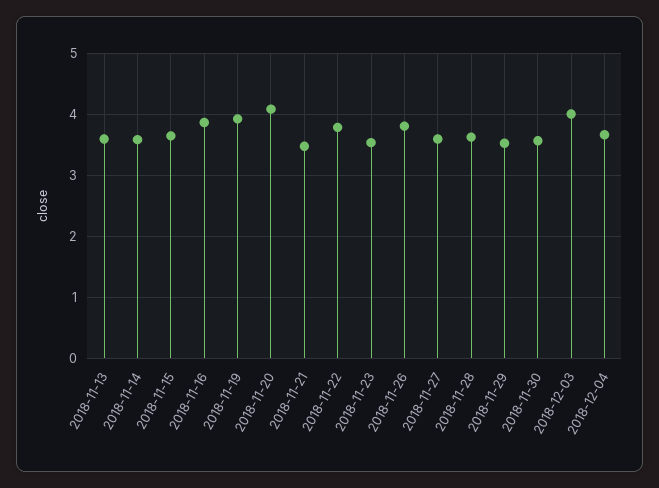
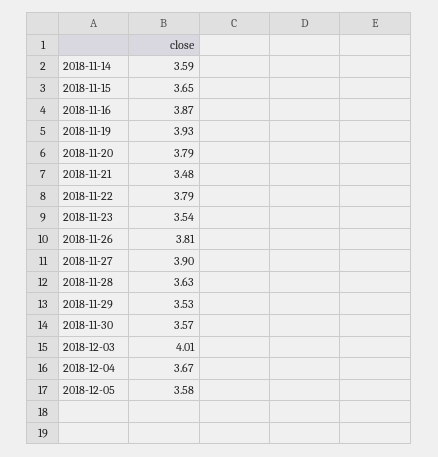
2018-11-13: 3.6 -> none
2018-11-20: 4.1 -> 3.79
2018-11-27: 3.6 -> 3.9
2018-12-05: none -> 3.58

